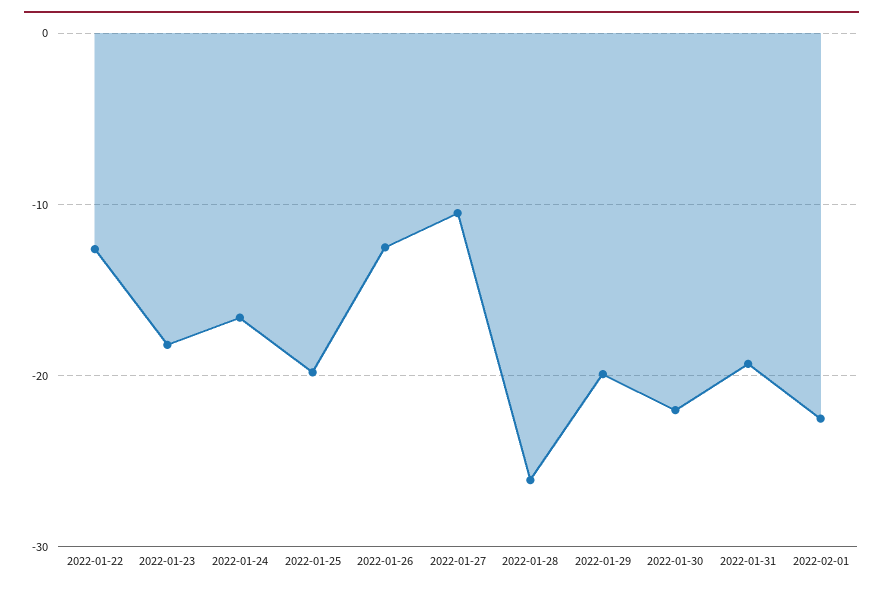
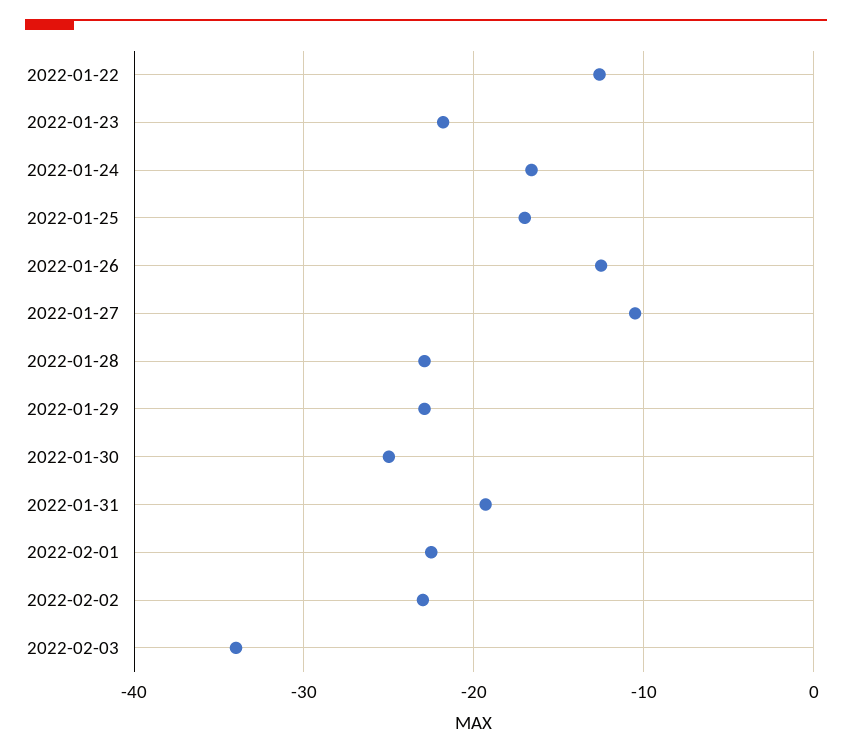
2022-01-23: -18 -> -22
2022-01-25: -20 -> -17
2022-01-28: -26 -> -23
2022-01-29: -20 -> -23
2022-01-30: -22 -> -25
2022-02-02: none -> -23
2022-02-03: none -> -34

